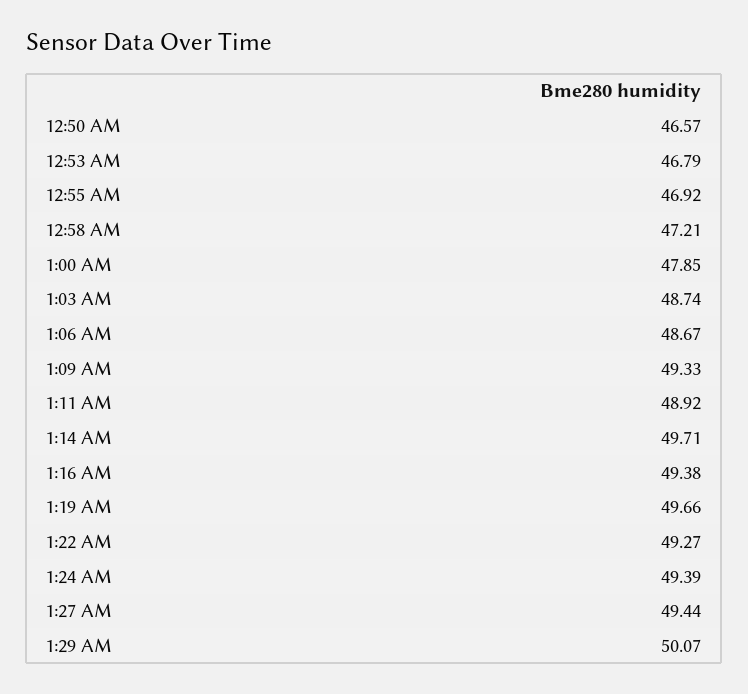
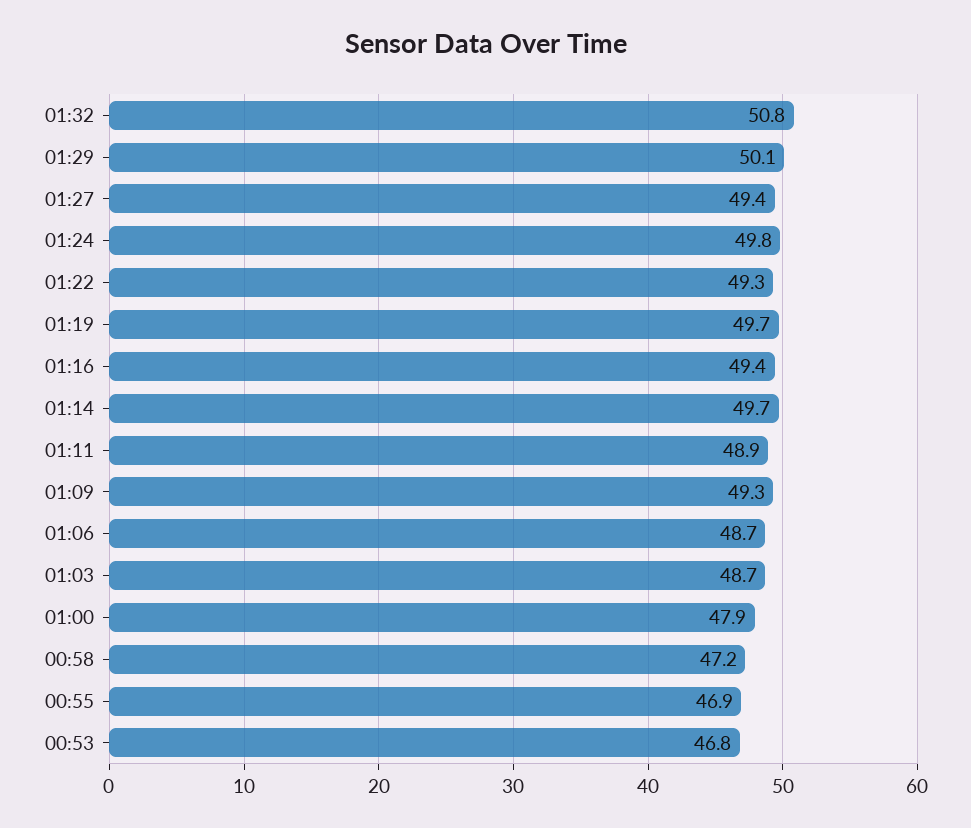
12:50 AM: 46.57 -> none
1:24 AM: 49.39 -> 49.8
01:32: none -> 50.8

